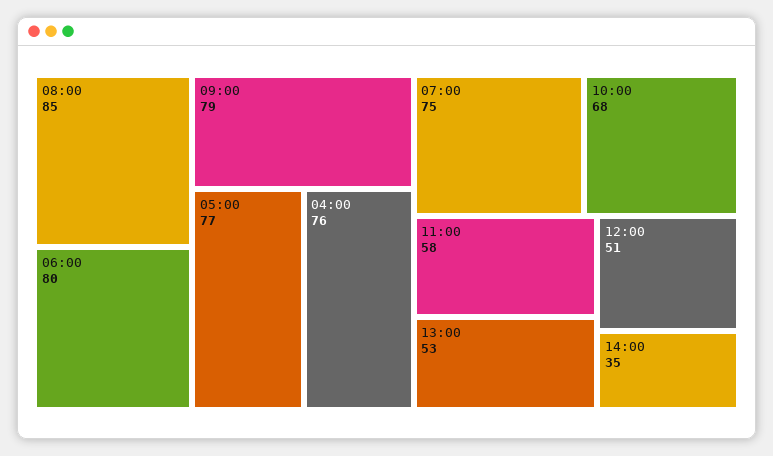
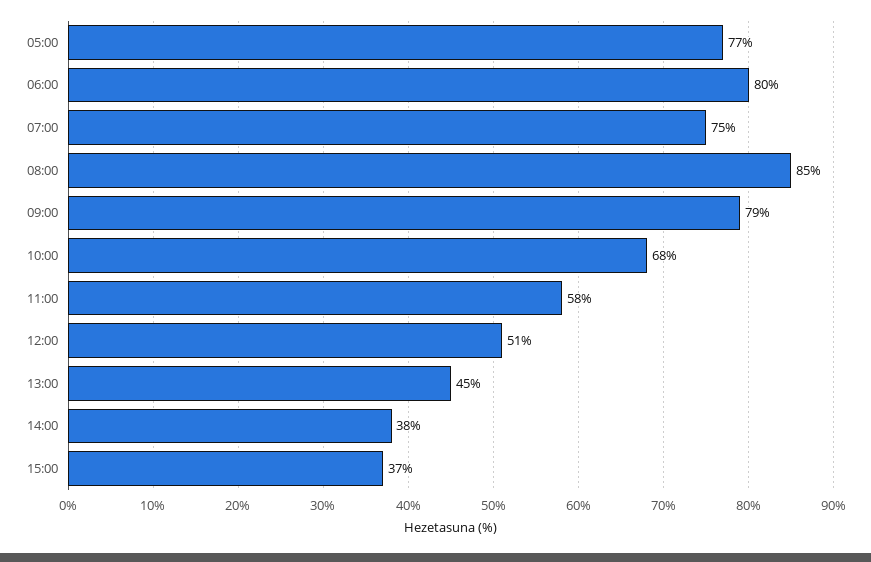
04:00: 76 -> none
13:00: 53 -> 45
14:00: 35 -> 38
15:00: none -> 37

